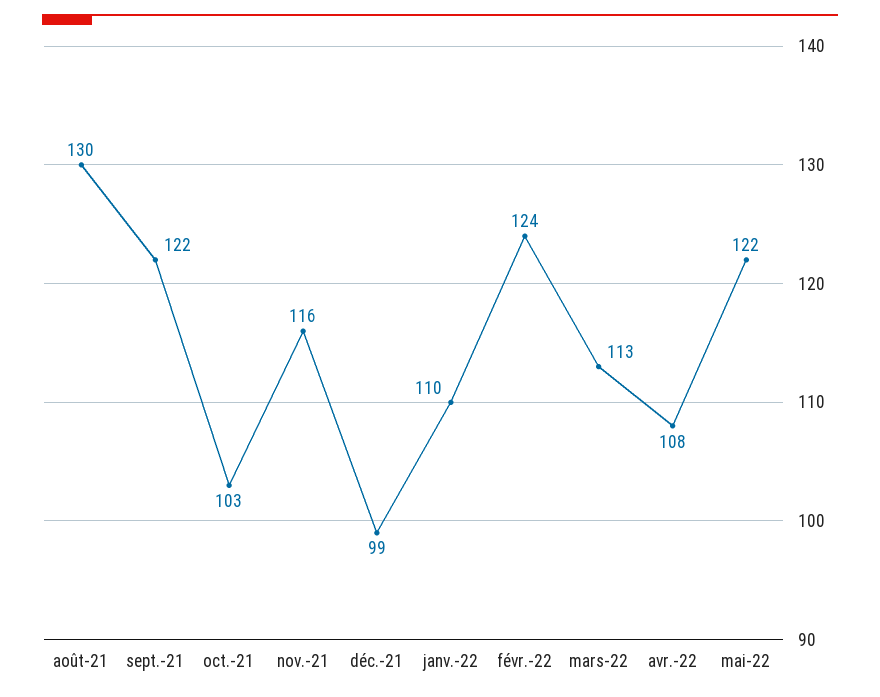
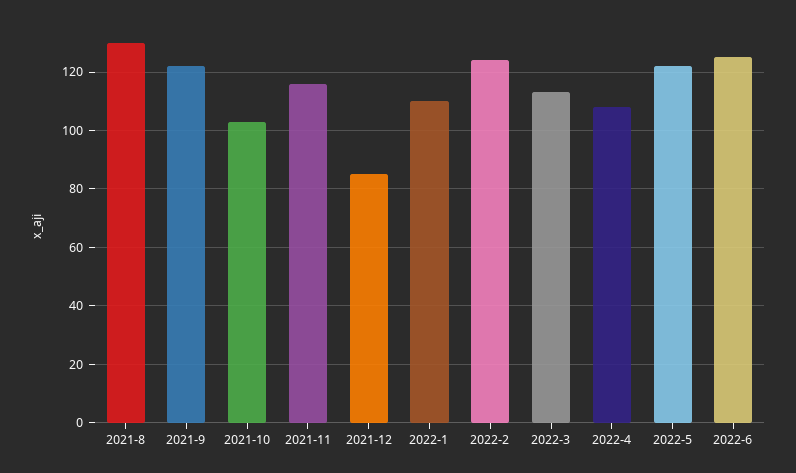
déc.-21: 99 -> 85
2022-6: none -> 125

